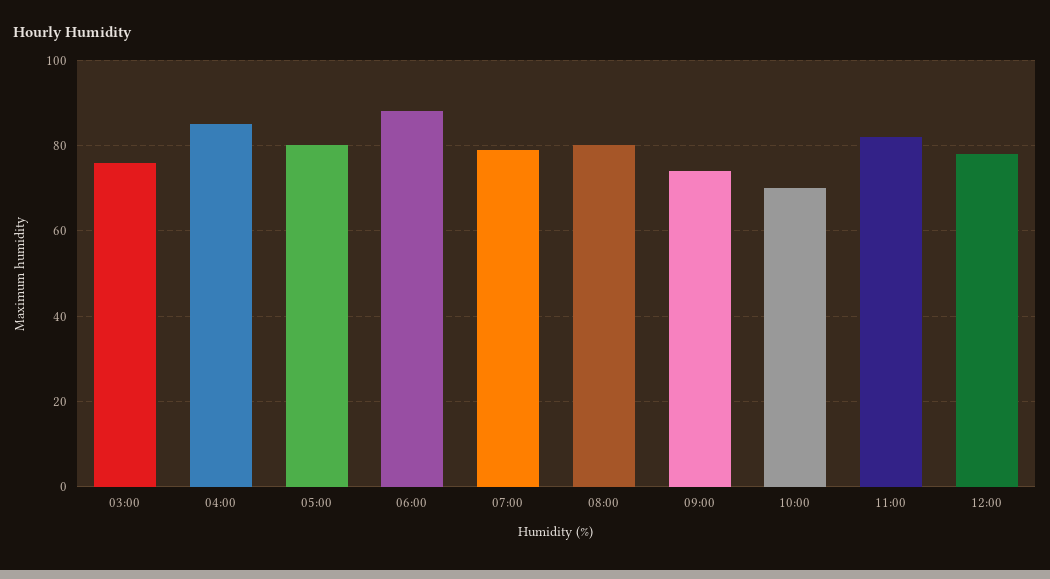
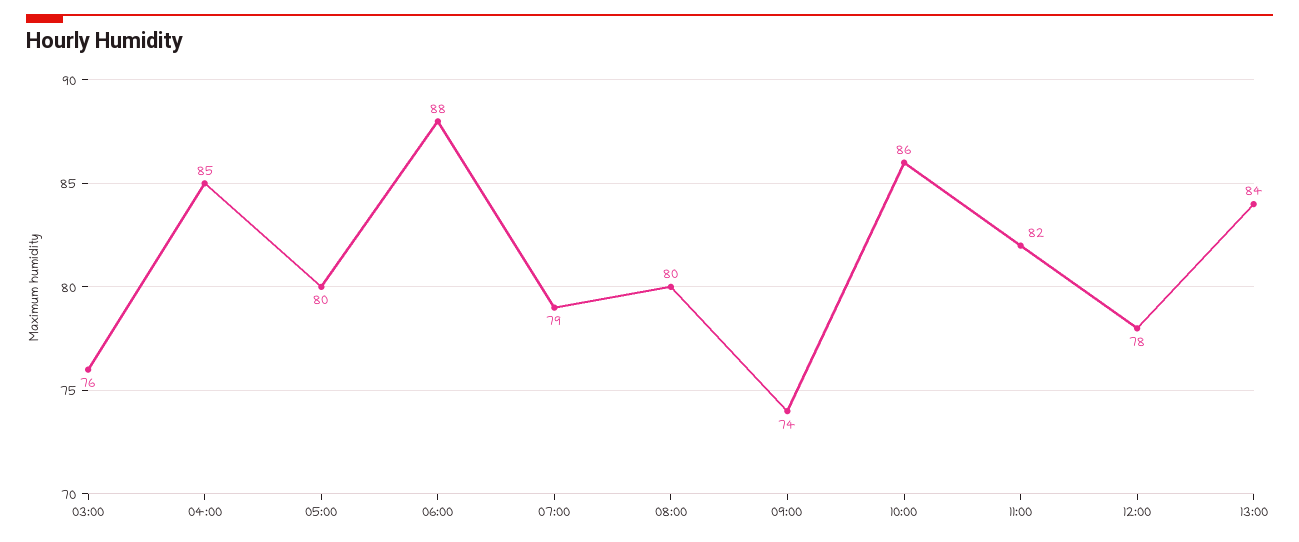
10:00: 70 -> 86
13:00: none -> 84

